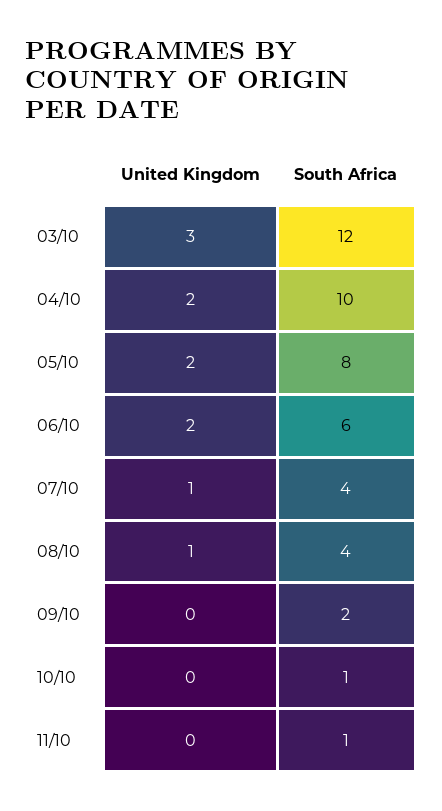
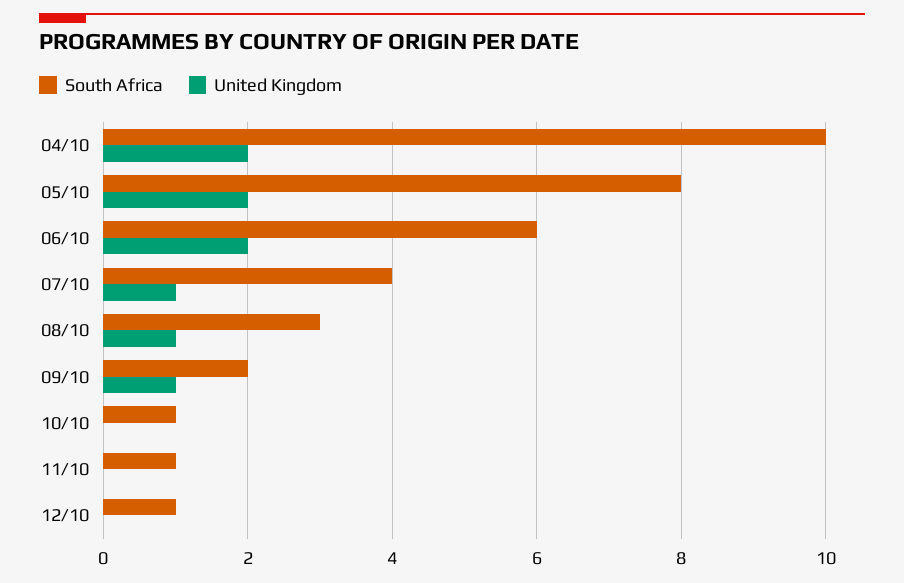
United Kingdom, 03/10: 3 -> none
South Africa, 03/10: 12 -> none
South Africa, 08/10: 4 -> 3
United Kingdom, 09/10: 0 -> 1
South Africa, 12/10: none -> 1
United Kingdom, 12/10: none -> 0

